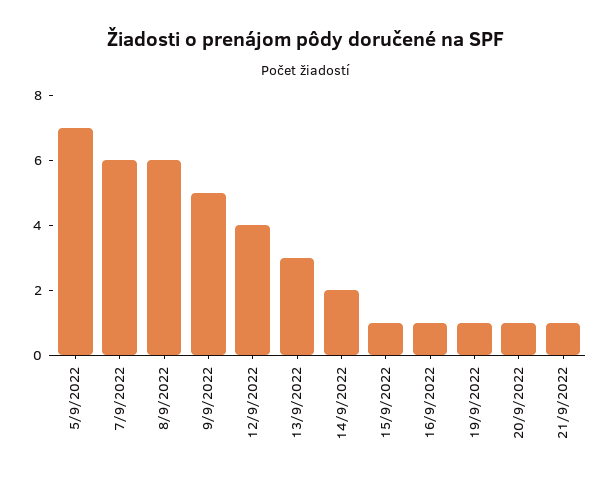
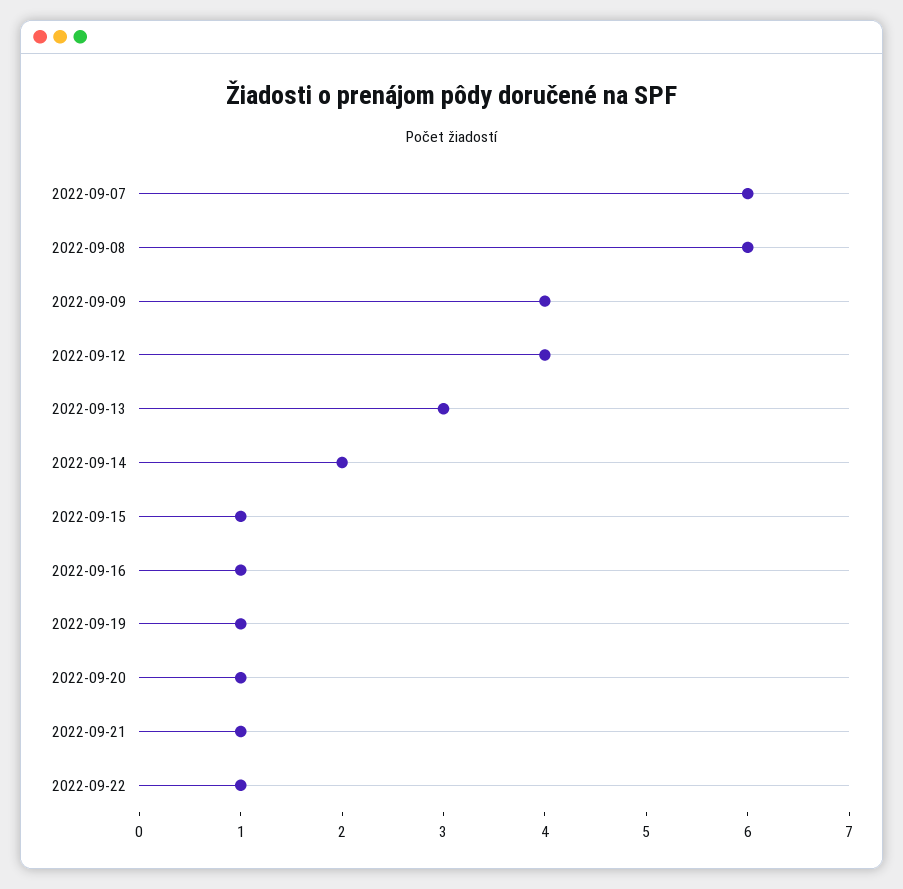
5/9/2022: 7 -> none
9/9/2022: 5 -> 4
2022-09-22: none -> 1

